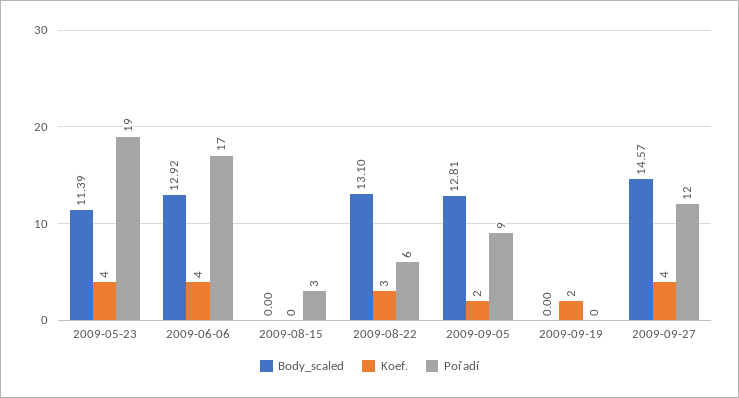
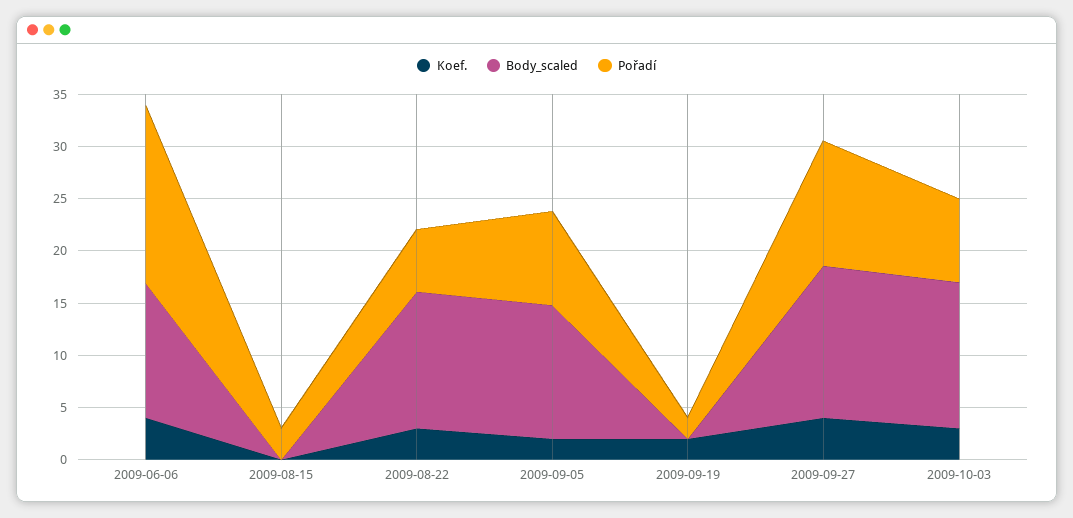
Body_scaled, 2009-05-23: 11.39 -> none
Koef., 2009-05-23: 4 -> none
Pořadí, 2009-05-23: 19 -> none
Pořadí, 2009-09-19: 0 -> 2
Koef., 2009-10-03: none -> 3
Body_scaled, 2009-10-03: none -> 14
Pořadí, 2009-10-03: none -> 8

